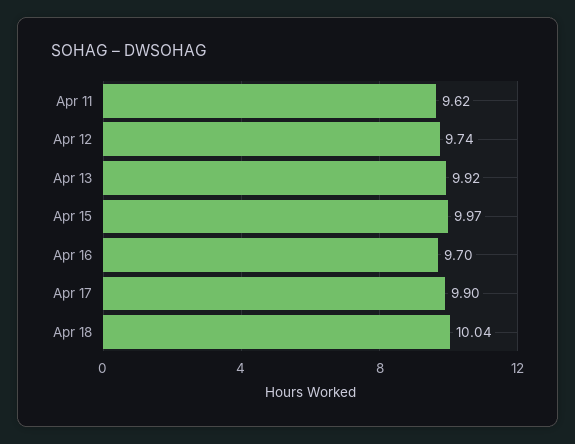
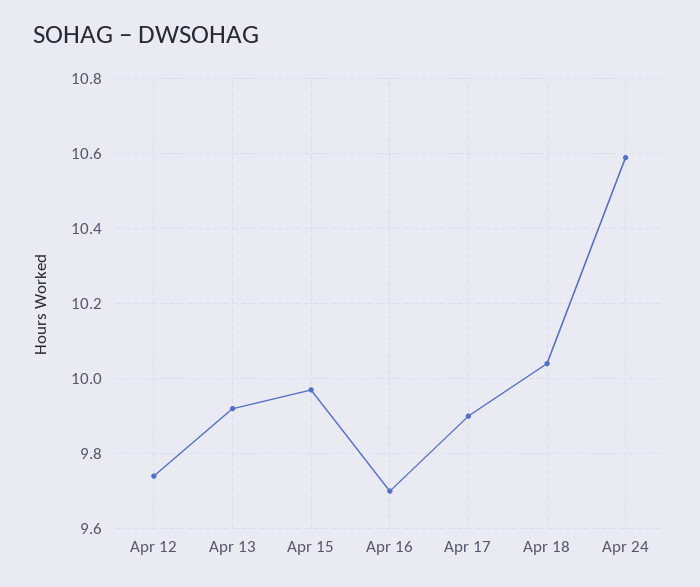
Apr 11: 9.62 -> none
Apr 24: none -> 10.6

